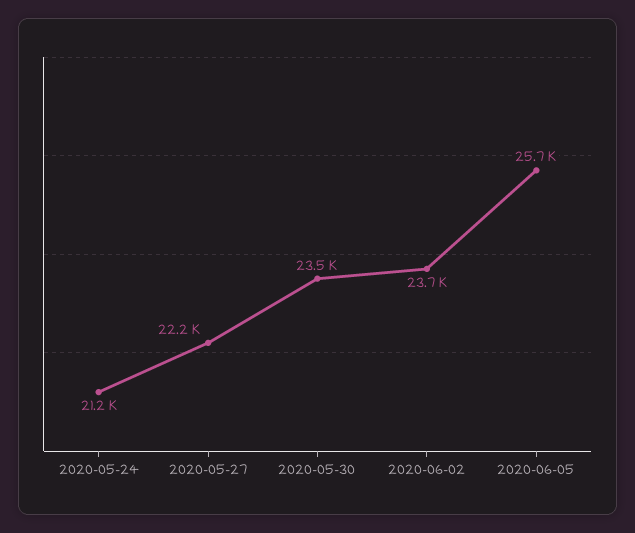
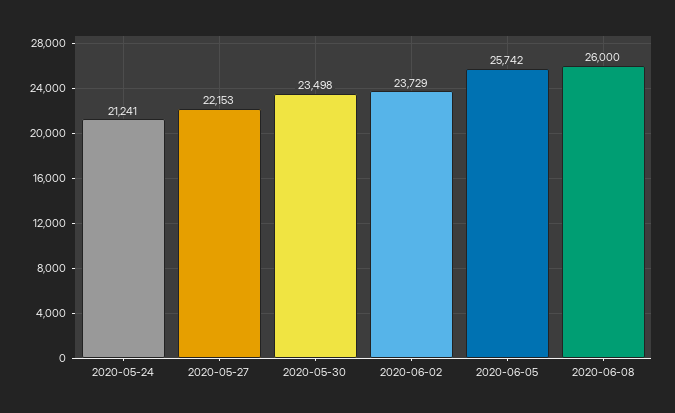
2020-06-08: none -> 26000

